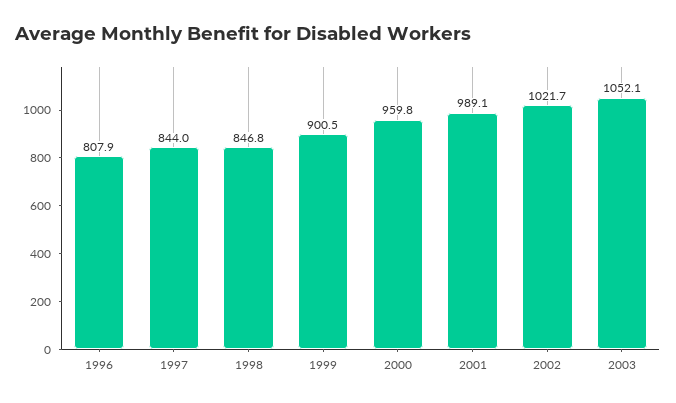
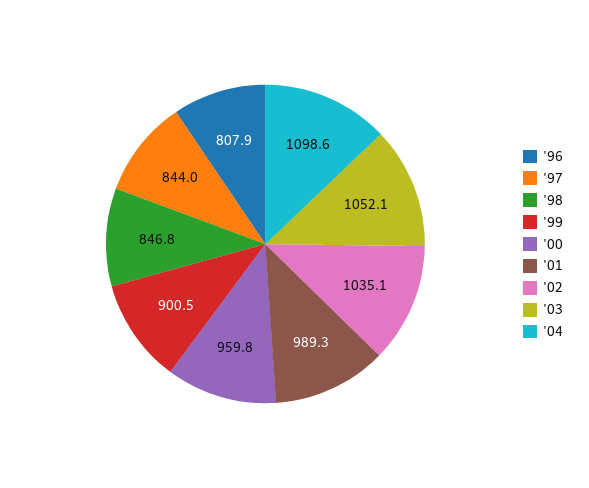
2001: 989.1 -> 989.3
2002: 1021.7 -> 1035.1
'04: none -> 1098.6

